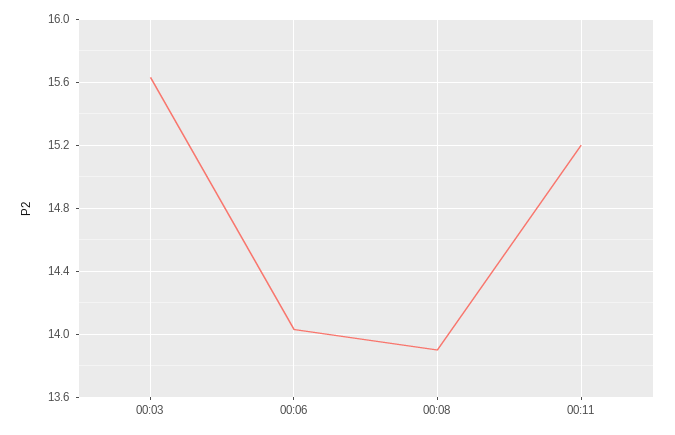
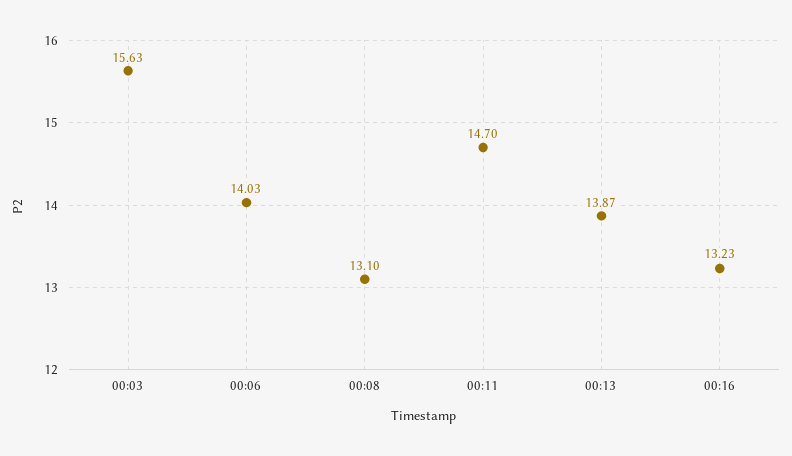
00:08: 13.9 -> 13.1
00:11: 15.2 -> 14.7
00:13: none -> 13.87
00:16: none -> 13.23

